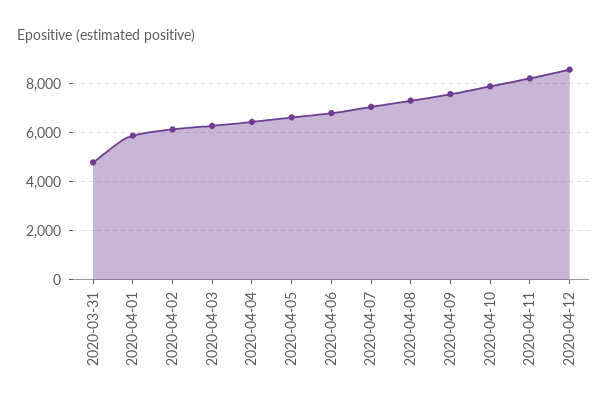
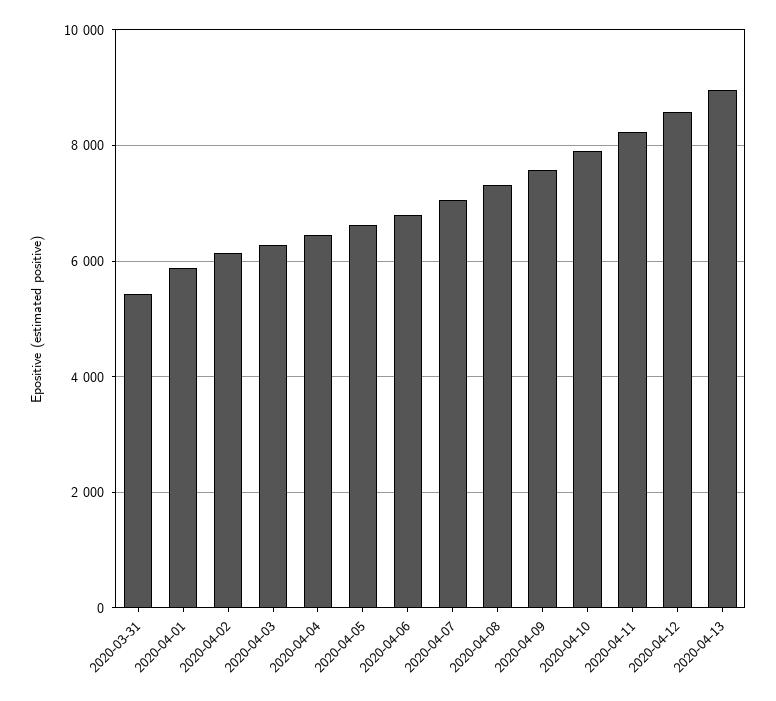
2020-03-31: 4750 -> 5400
2020-04-13: none -> 9000

